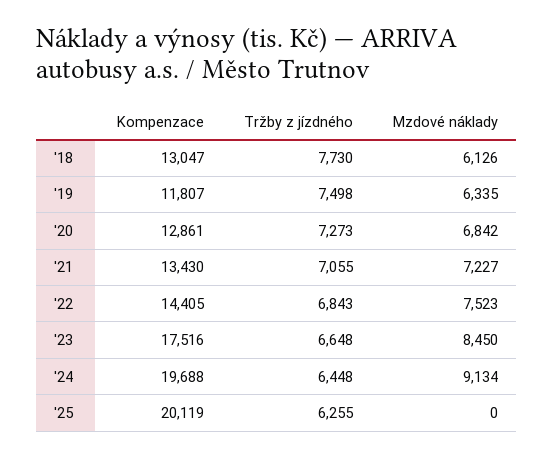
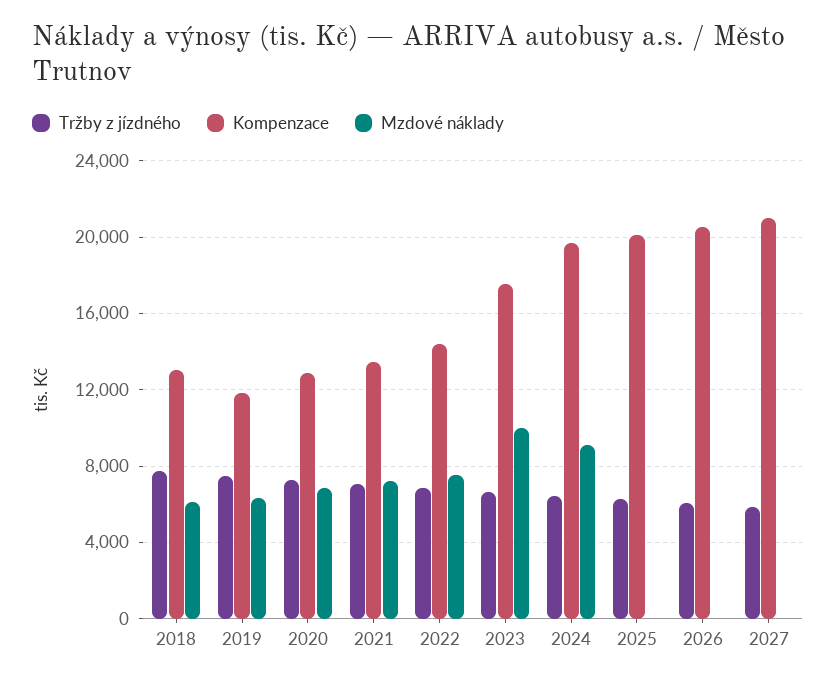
Mzdové náklady, '23: 8450 -> 10000
Tržby z jízdného, 2026: none -> 6000
Kompenzace, 2026: none -> 20500
Mzdové náklady, 2026: none -> 0
Tržby z jízdného, 2027: none -> 6000
Kompenzace, 2027: none -> 21000
Mzdové náklady, 2027: none -> 0

